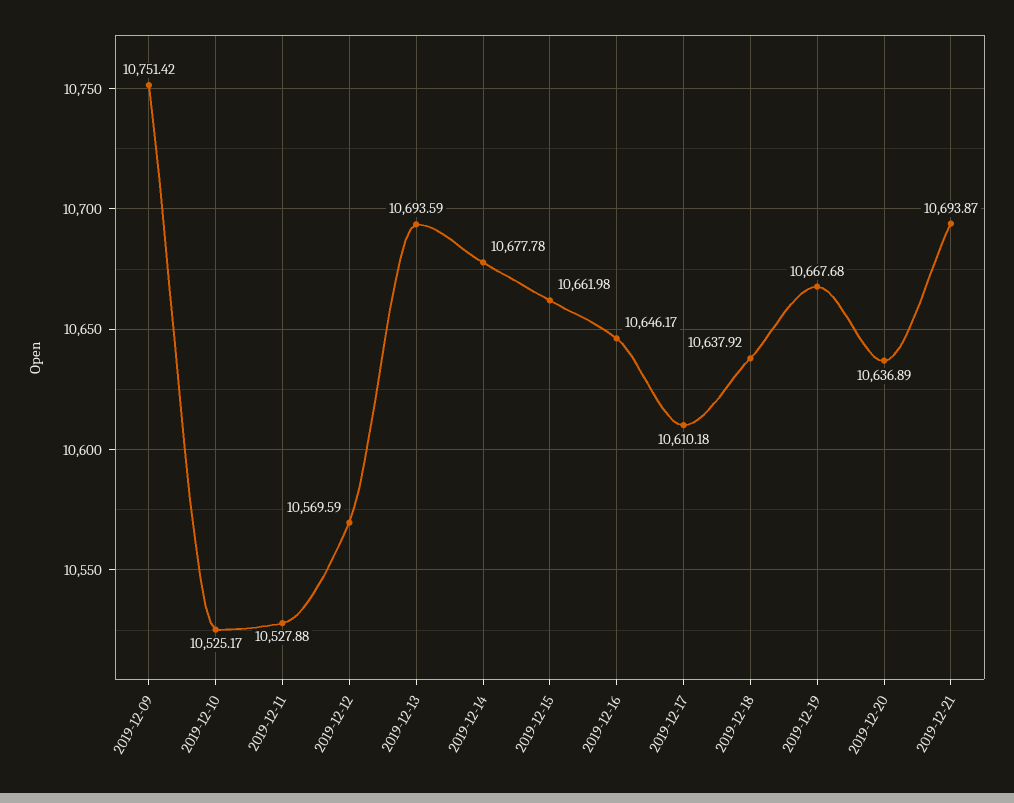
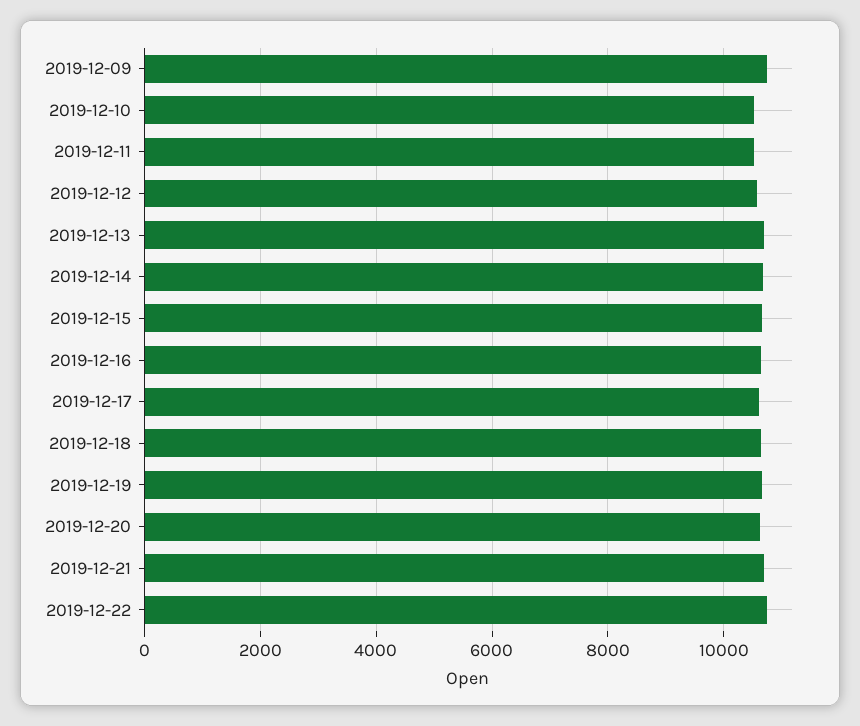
2019-12-22: none -> 10800

